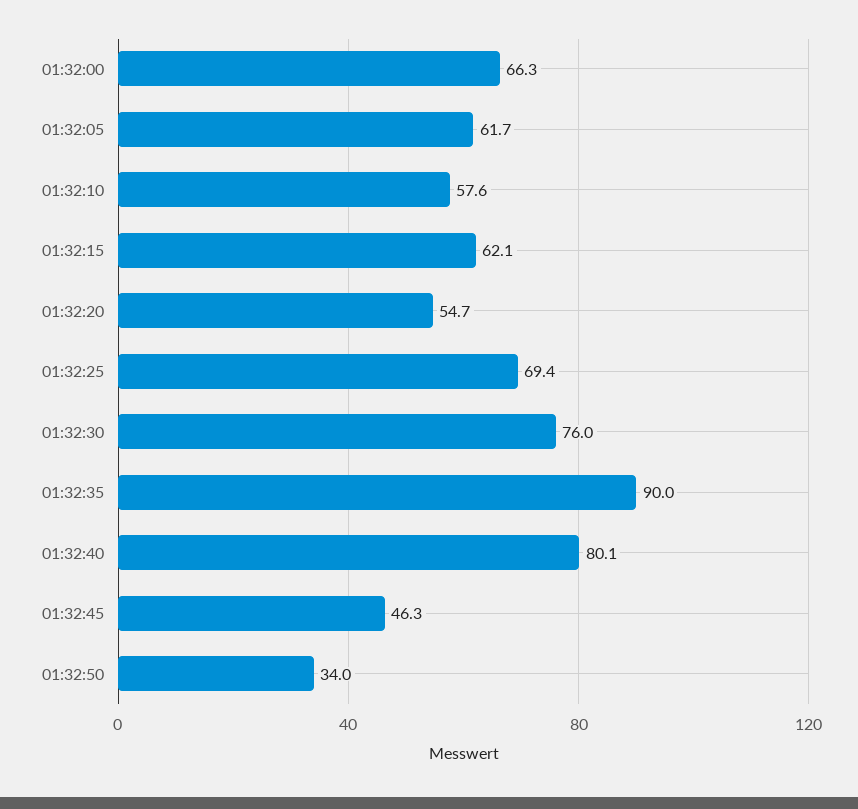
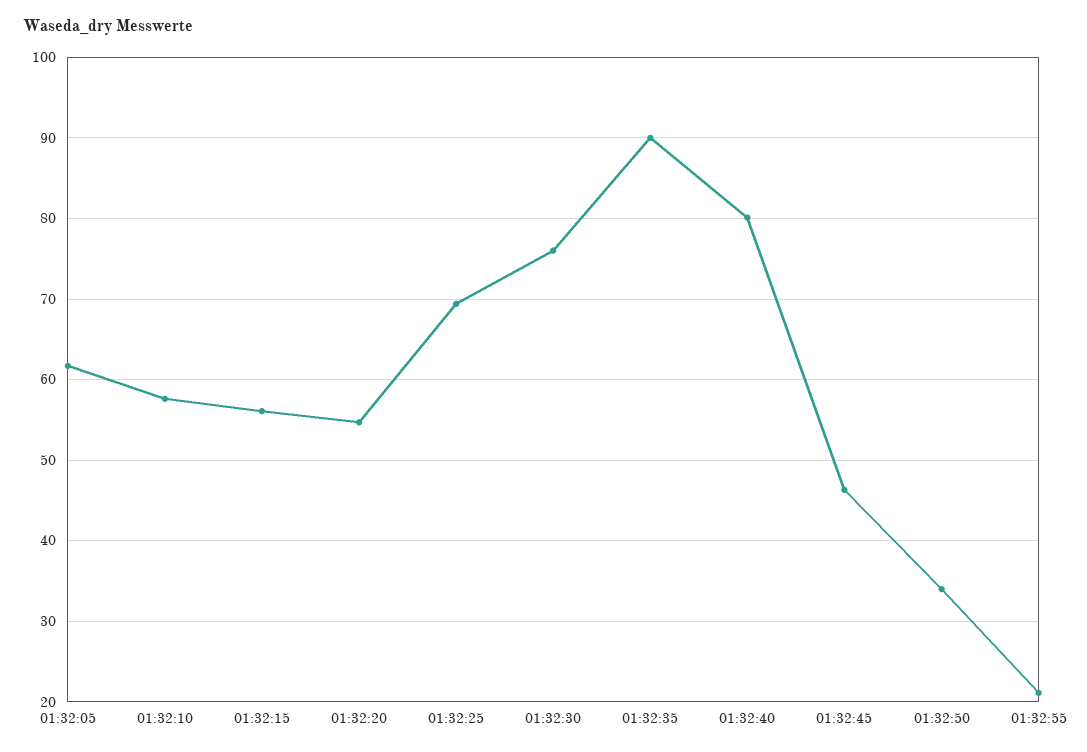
01:32:00: 66.3 -> none
01:32:15: 62.1 -> 56
01:32:55: none -> 21

